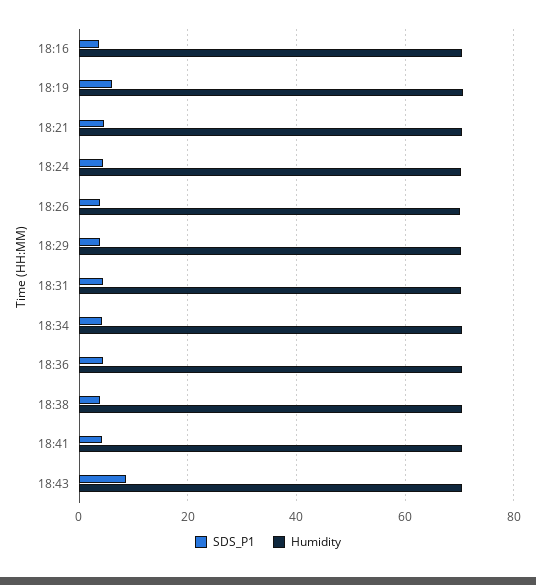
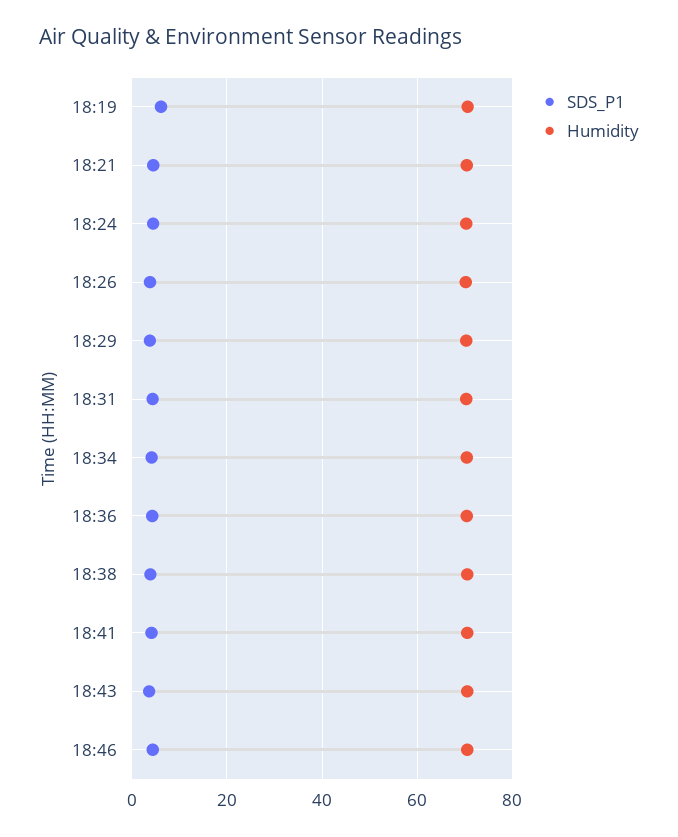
SDS_P1, 18:16: 4 -> none
Humidity, 18:16: 70 -> none
SDS_P1, 18:43: 8 -> 4
SDS_P1, 18:46: none -> 4
Humidity, 18:46: none -> 70

